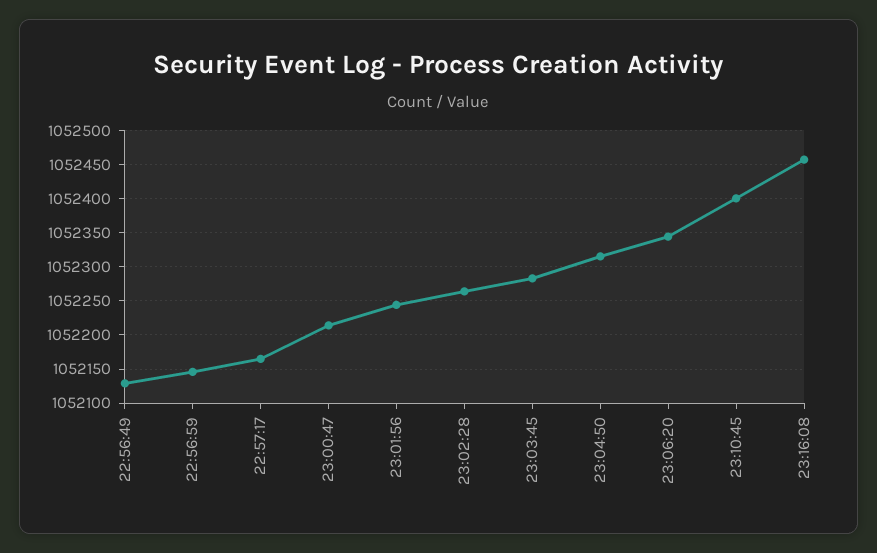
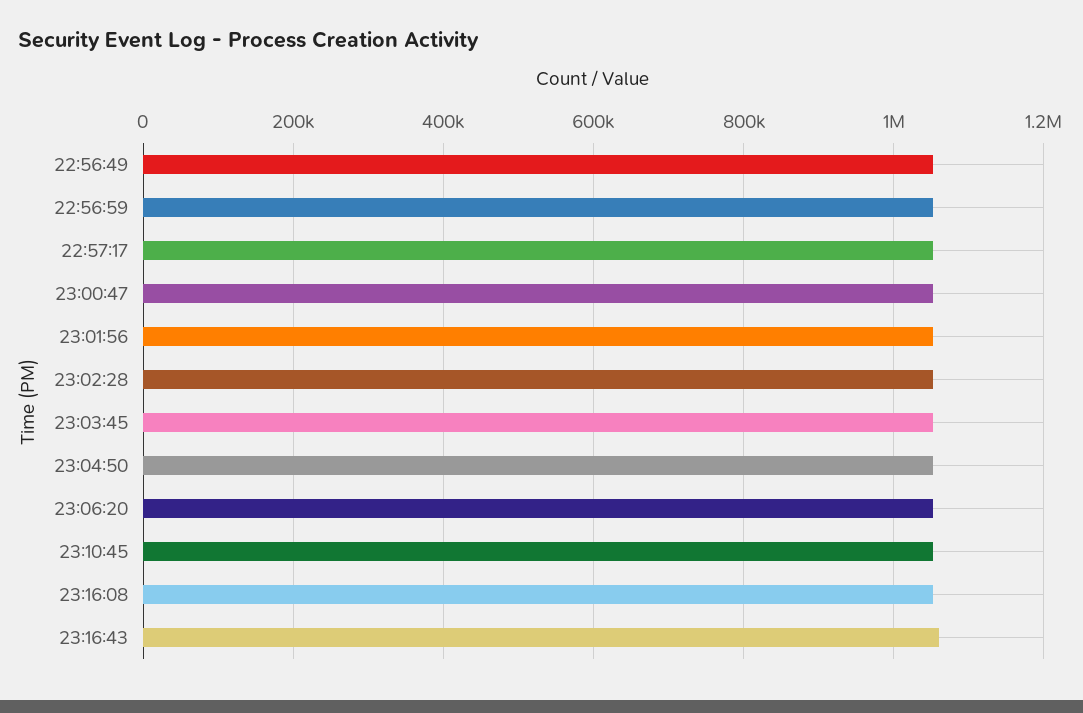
23:16:43: none -> 1060000

